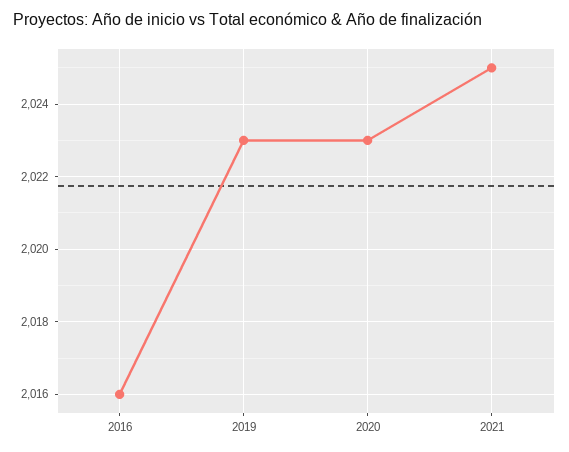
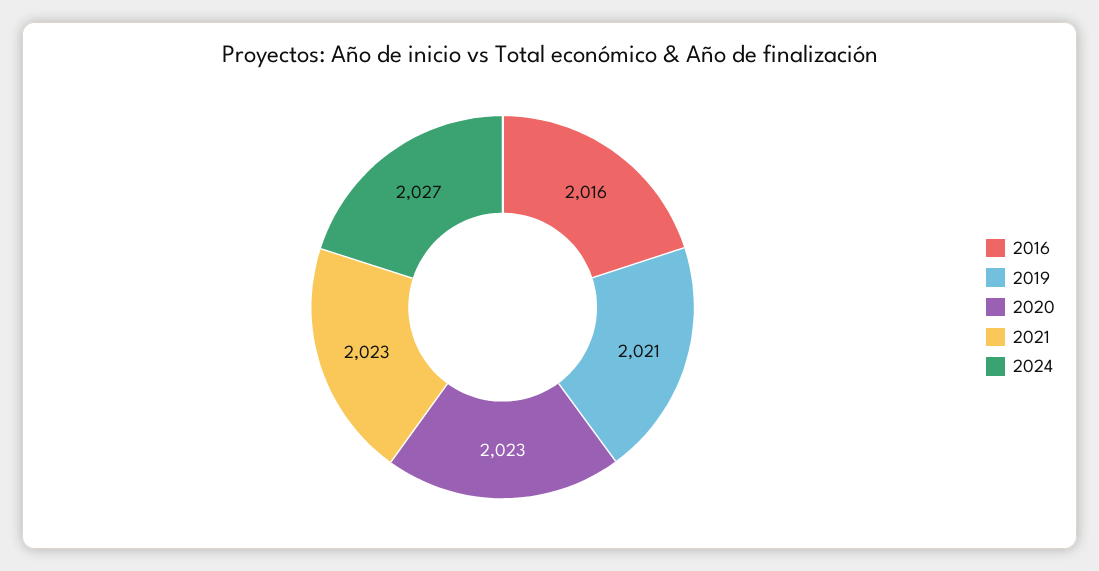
2019: 2023 -> 2021
2021: 2025 -> 2023
2024: none -> 2027

